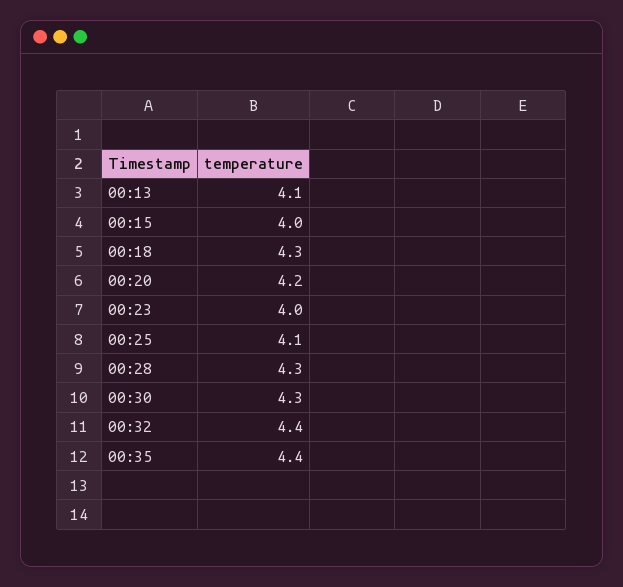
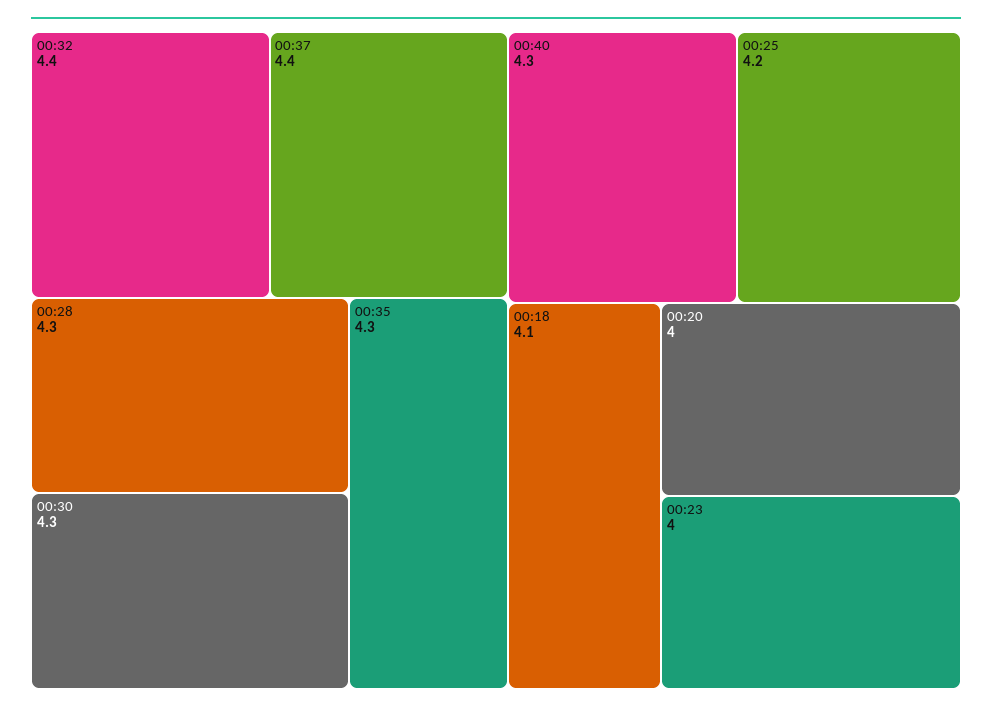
00:13: 4.1 -> none
00:15: 4 -> none
00:18: 4.3 -> 4.1
00:20: 4.2 -> 4
00:25: 4.1 -> 4.2
00:35: 4.4 -> 4.3
00:37: none -> 4.4
00:40: none -> 4.3

